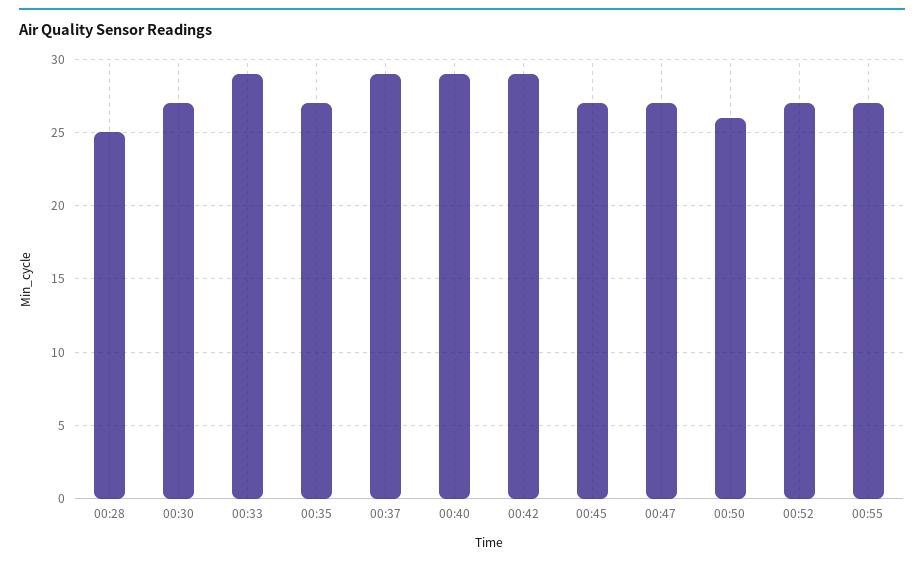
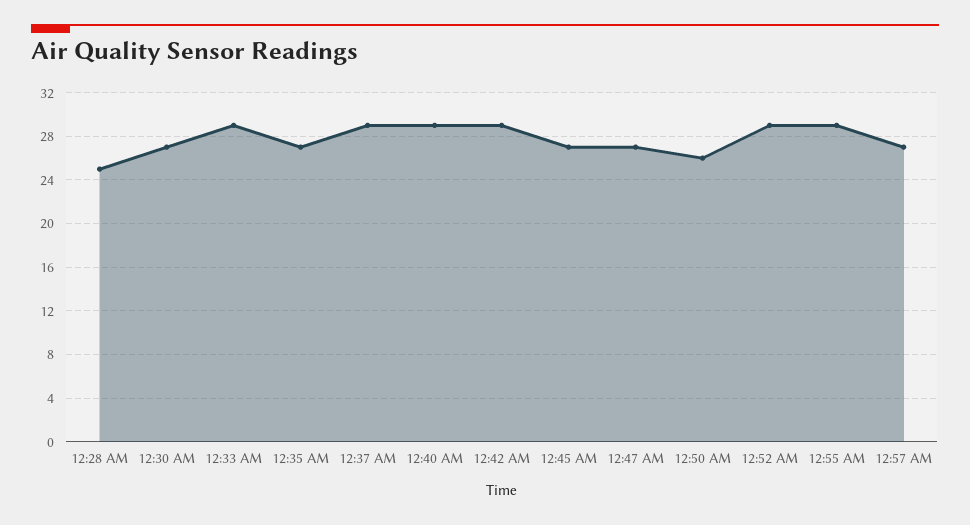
00:52: 27 -> 29
00:55: 27 -> 29
12:57 AM: none -> 27

